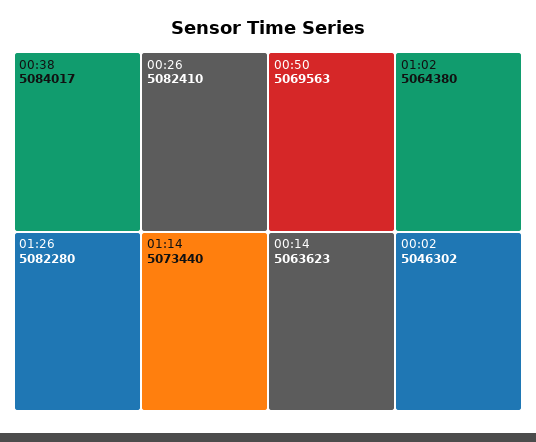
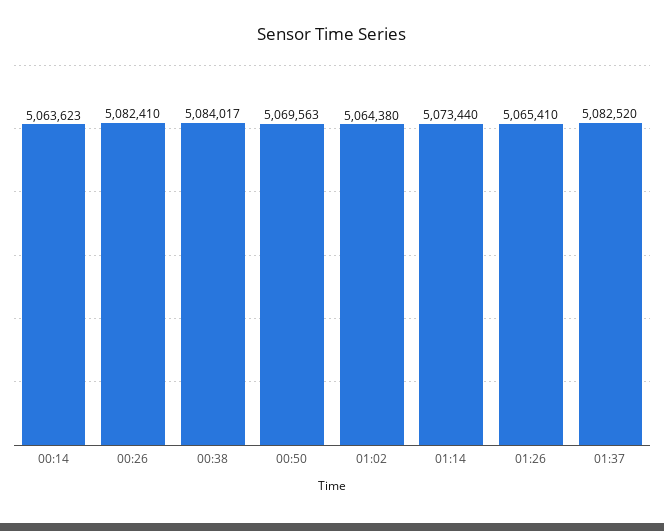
01:26: 5082280 -> 5065410
00:02: 5046302 -> none
01:37: none -> 5082520

